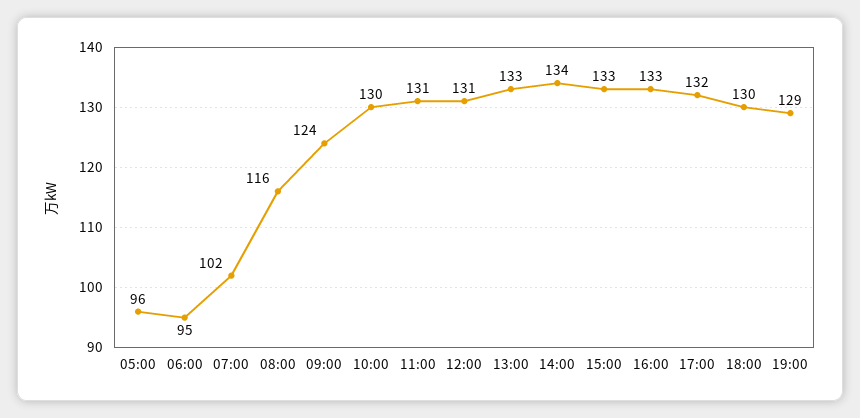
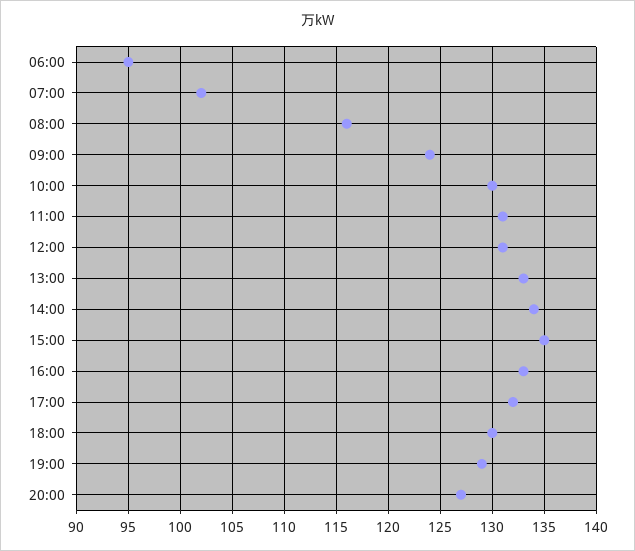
05:00: 96 -> none
15:00: 133 -> 135
20:00: none -> 127

